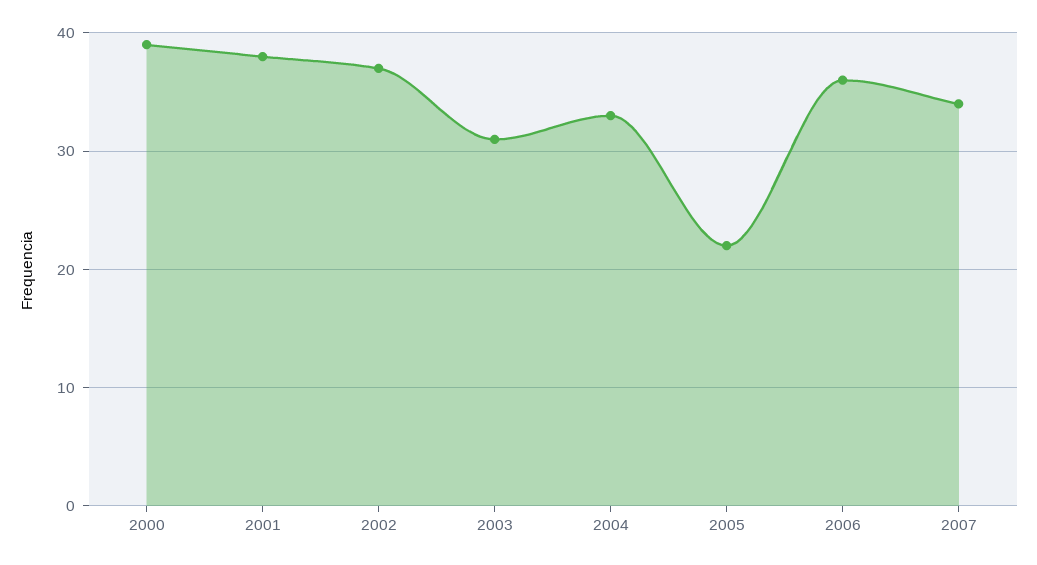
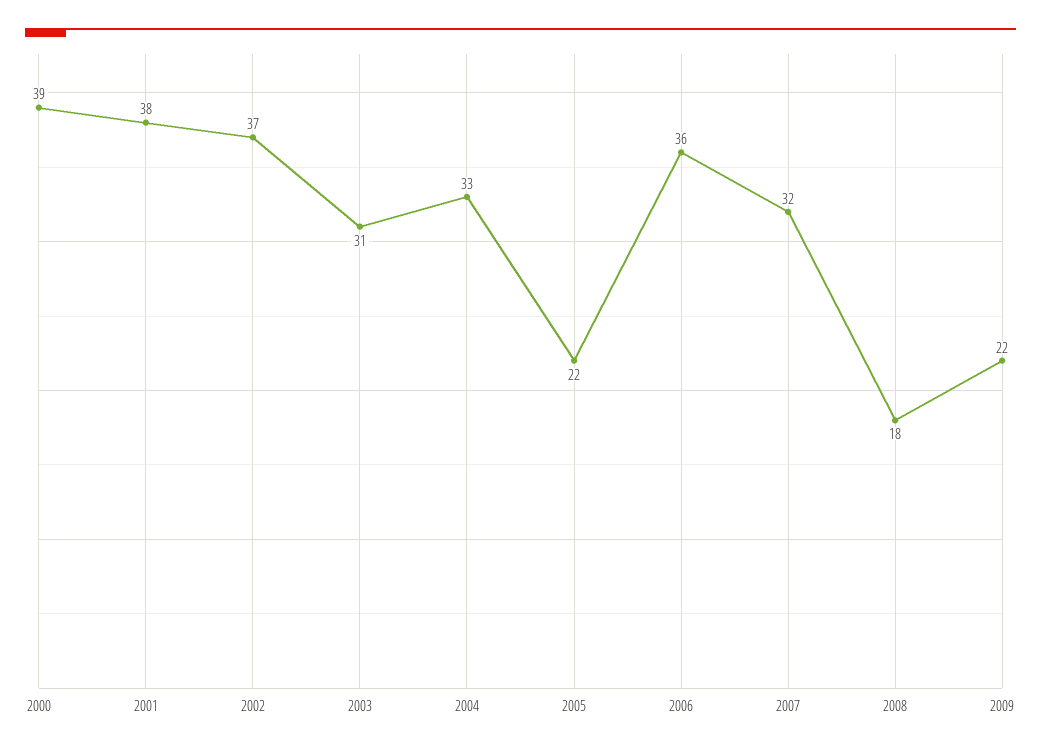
2007: 34 -> 32
2008: none -> 18
2009: none -> 22

